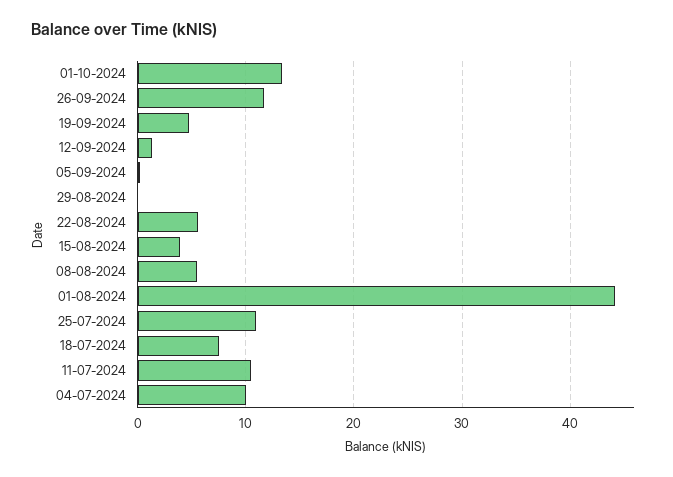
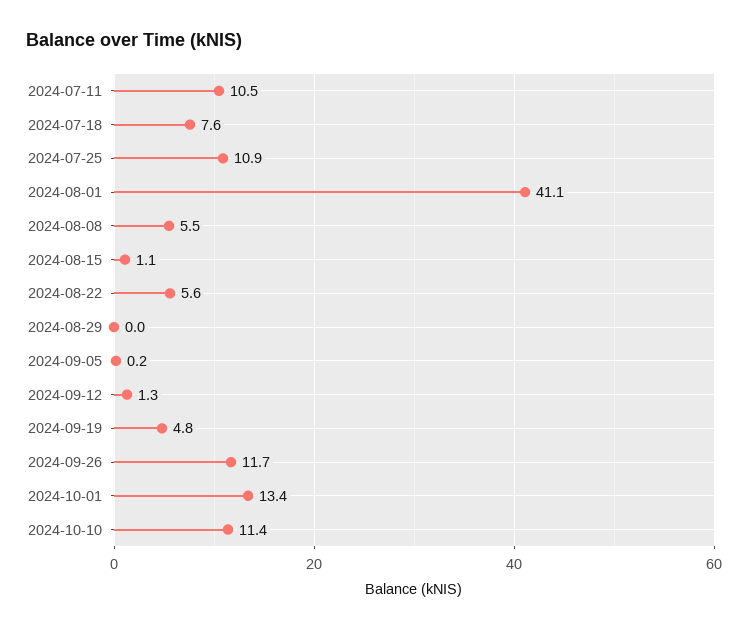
15-08-2024: 4 -> 1.1
01-08-2024: 44 -> 41.1
04-07-2024: 10 -> none
2024-10-10: none -> 11.4

